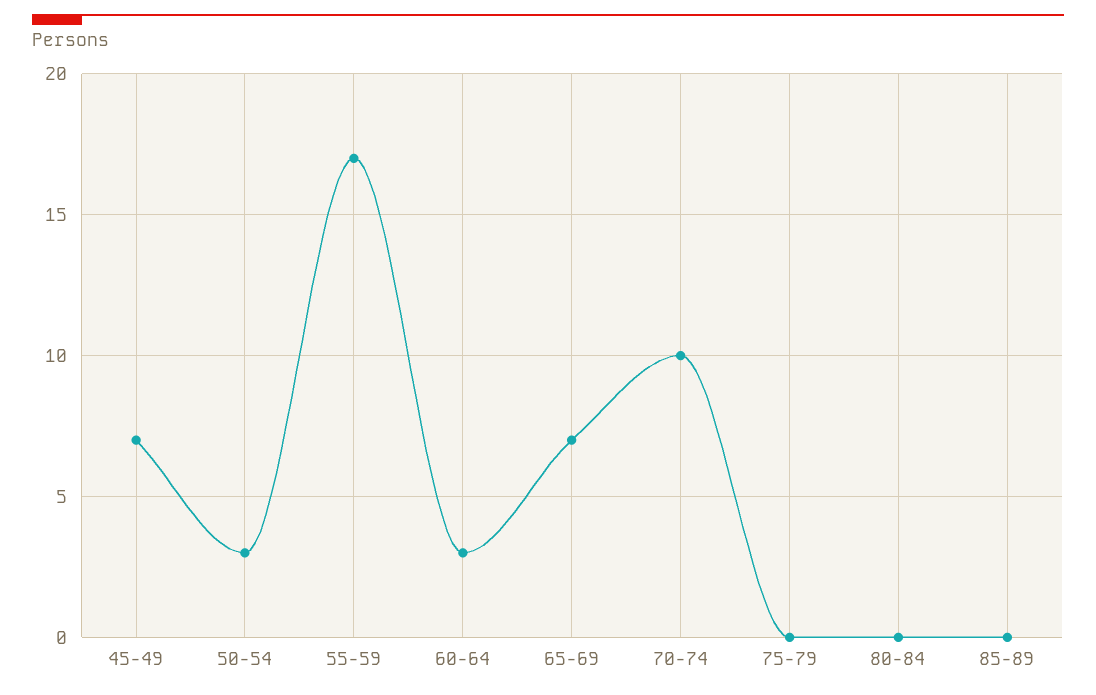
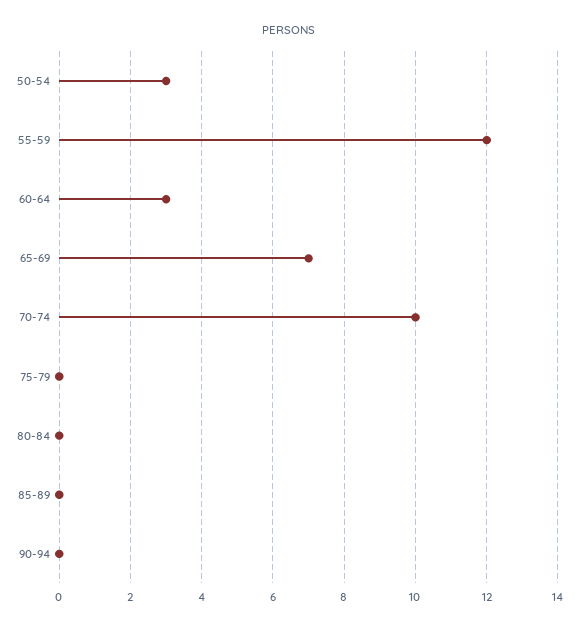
45-49: 7 -> none
55-59: 17 -> 12
90-94: none -> 0

